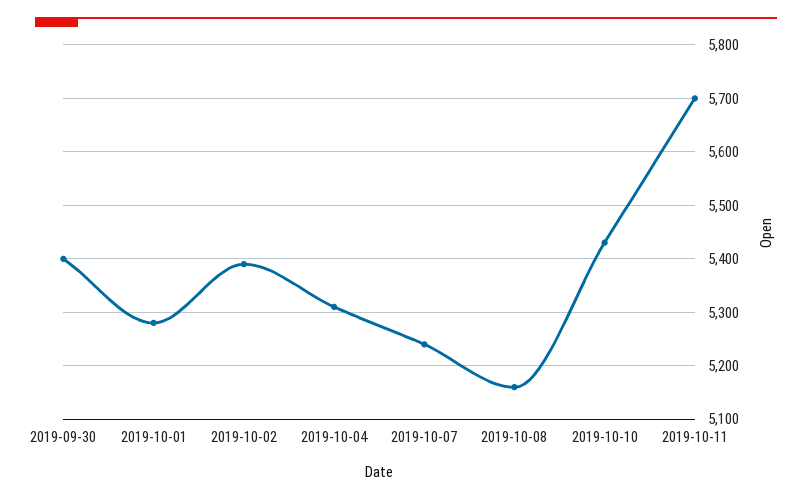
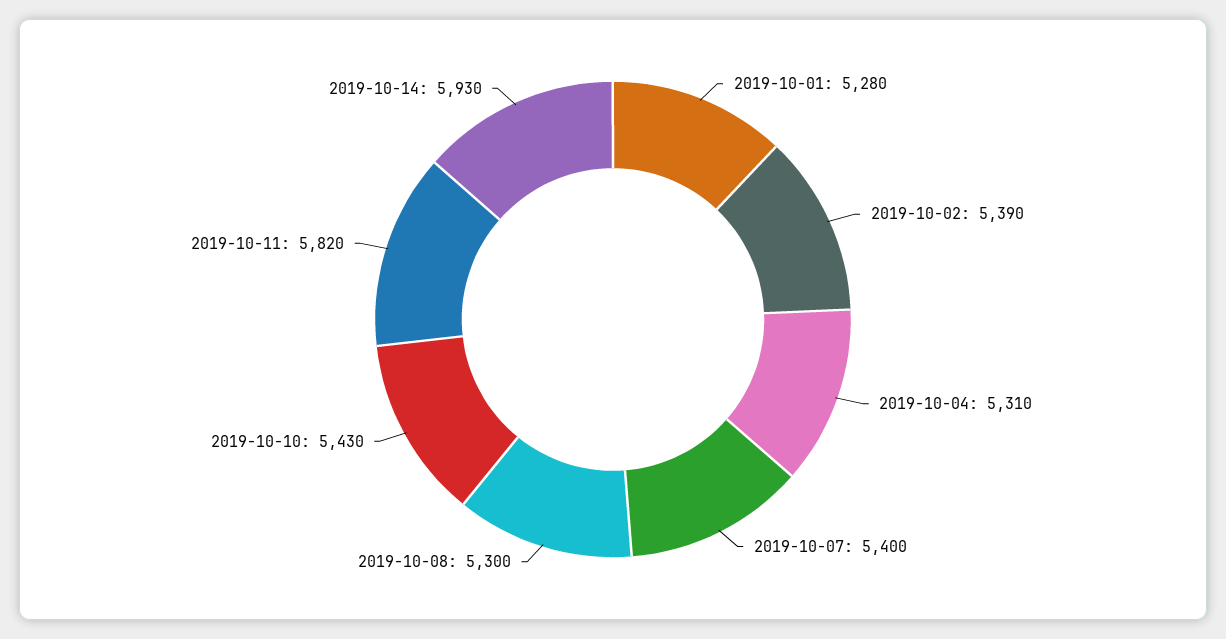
2019-09-30: 5400 -> none
2019-10-07: 5240 -> 5400
2019-10-08: 5160 -> 5300
2019-10-11: 5700 -> 5820
2019-10-14: none -> 5930

